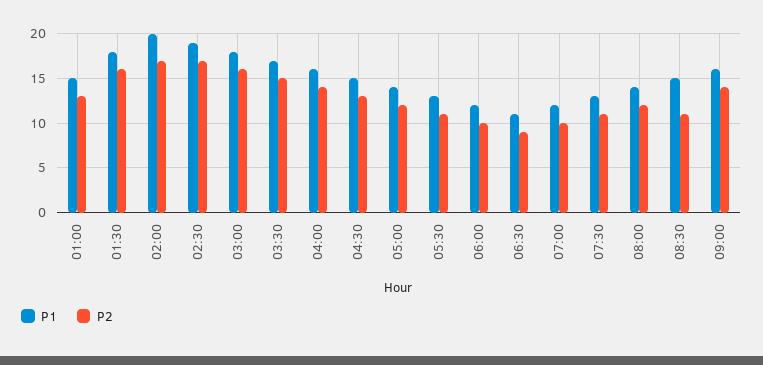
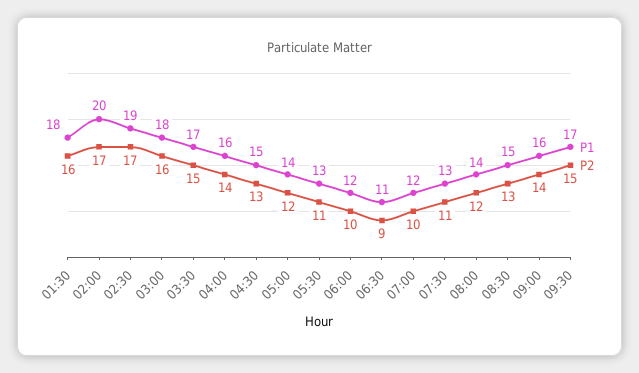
P1, 01:00: 15 -> none
P2, 01:00: 13 -> none
P2, 08:30: 11 -> 13
P1, 09:30: none -> 17
P2, 09:30: none -> 15

